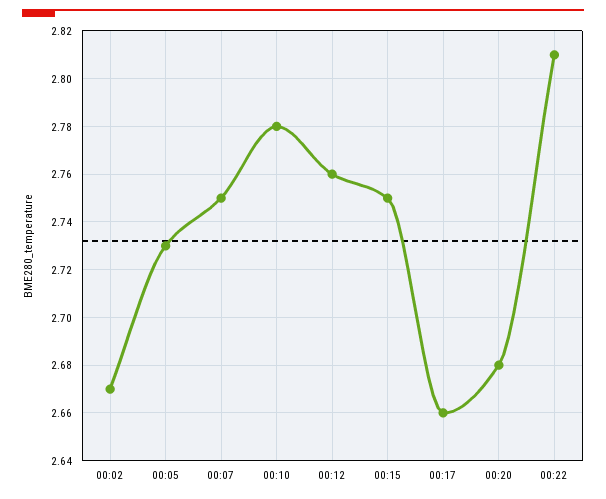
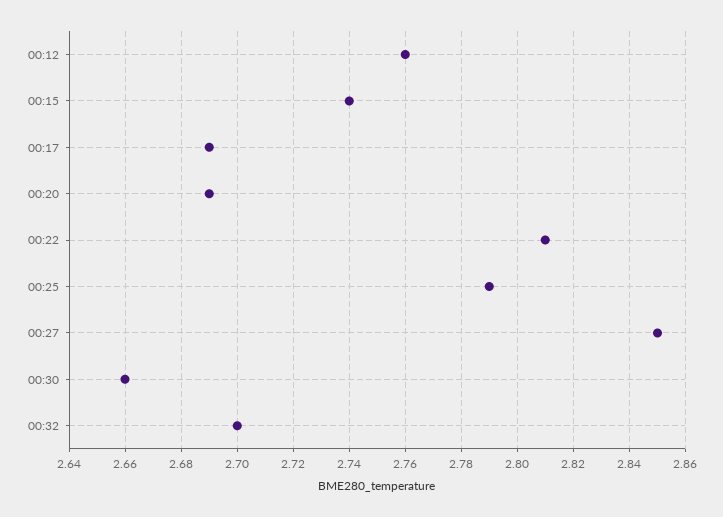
00:02: 2.67 -> none
00:05: 2.73 -> none
00:07: 2.75 -> none
00:10: 2.78 -> none
00:15: 2.75 -> 2.74
00:17: 2.66 -> 2.69
00:20: 2.68 -> 2.69
00:25: none -> 2.79
00:27: none -> 2.85
00:30: none -> 2.66
00:32: none -> 2.7

